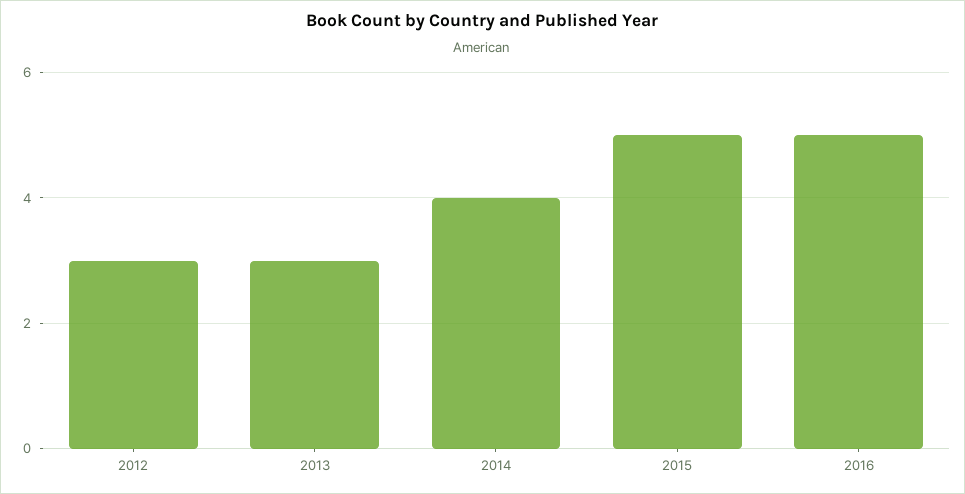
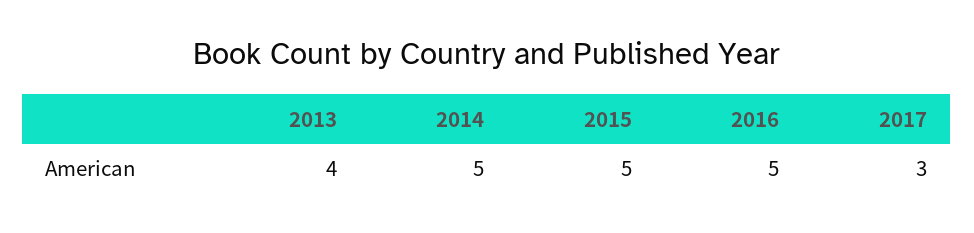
2012: 3 -> none
2013: 3 -> 4
2014: 4 -> 5
2017: none -> 3

